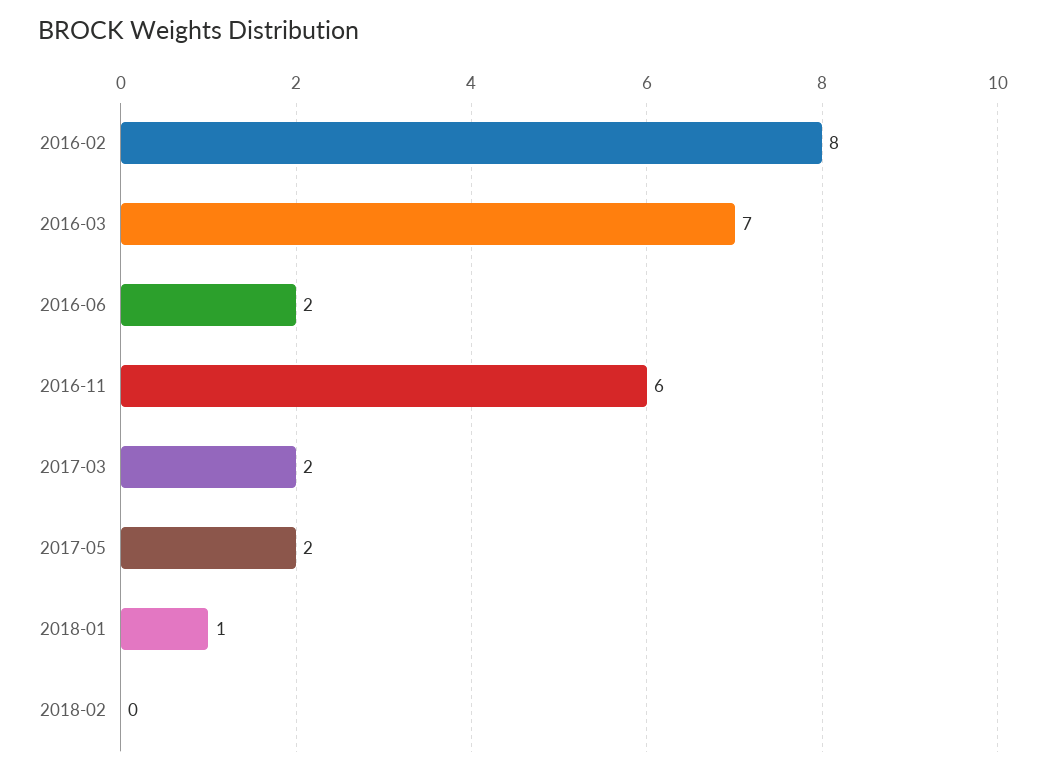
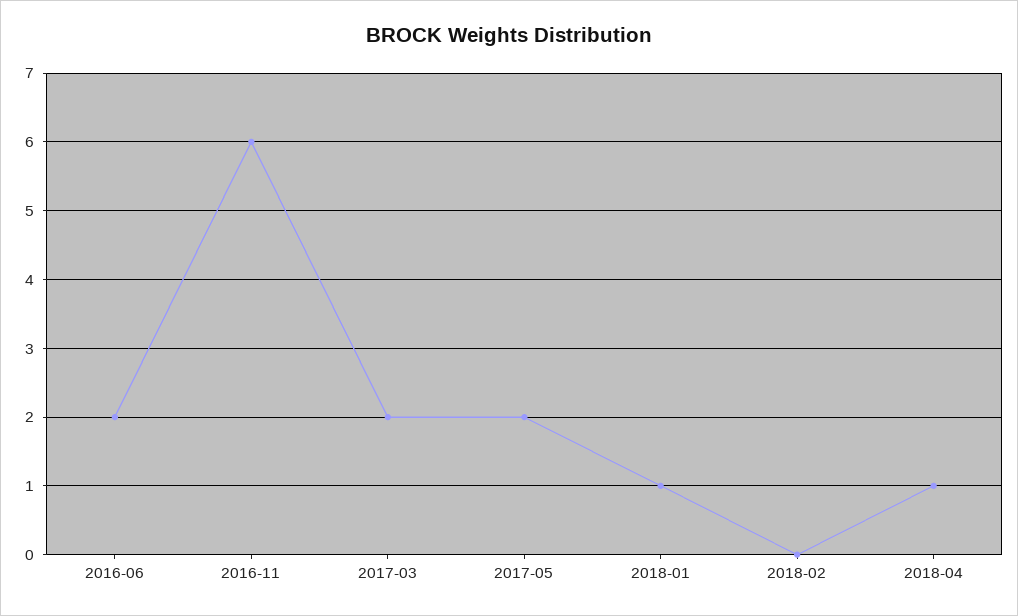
2016-02: 8 -> none
2016-03: 7 -> none
2018-04: none -> 1

